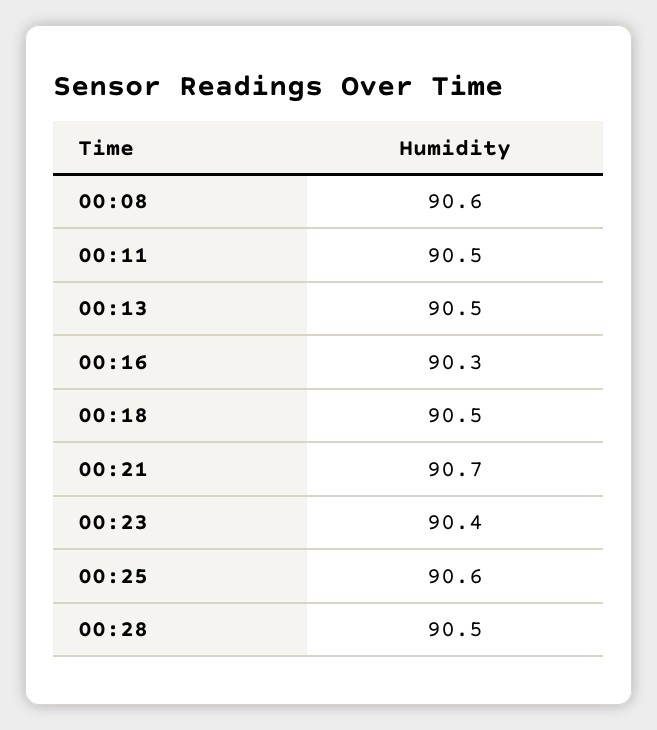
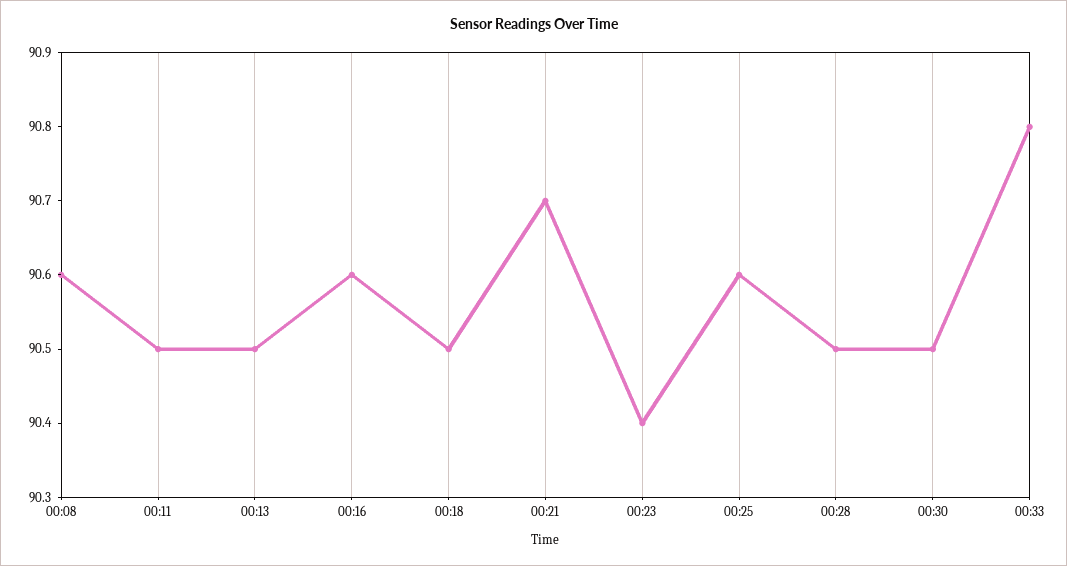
00:16: 90.3 -> 90.6
00:30: none -> 90.5
00:33: none -> 90.8

